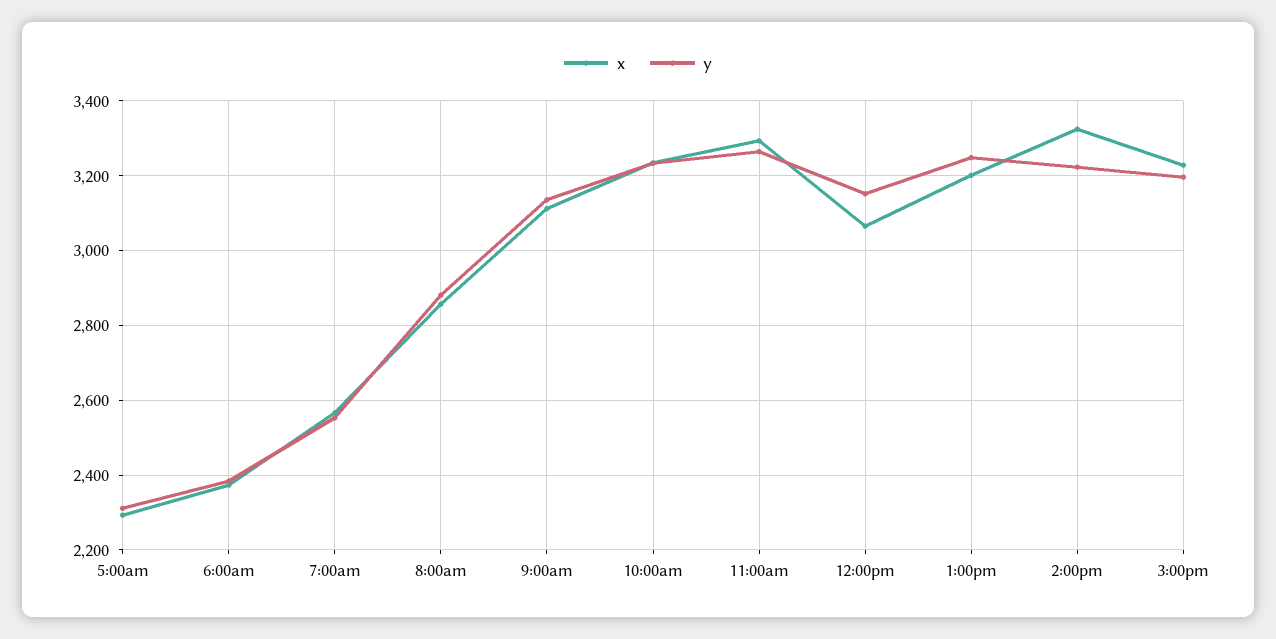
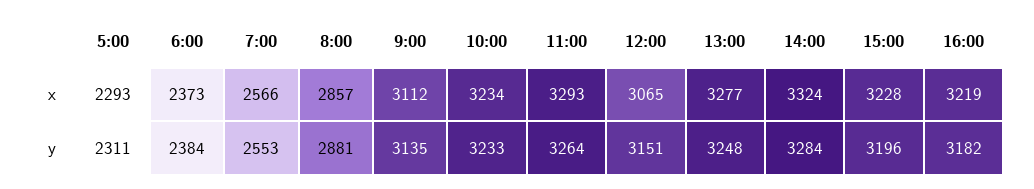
x, 1:00pm: 3200 -> 3277
y, 2:00pm: 3220 -> 3284
x, 16:00: none -> 3219
y, 16:00: none -> 3182

